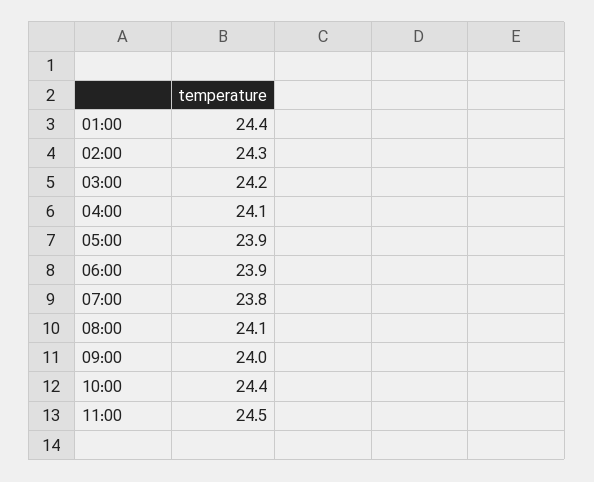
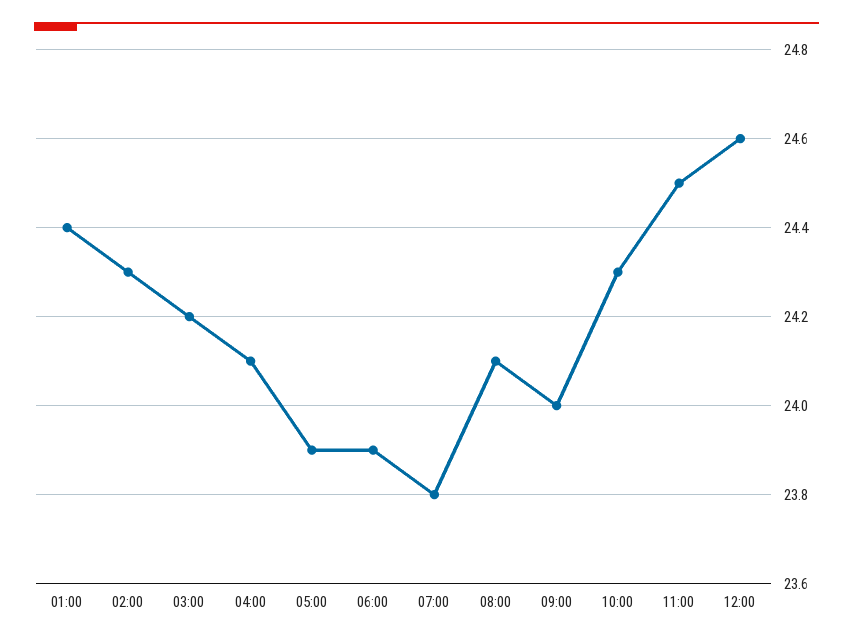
10:00: 24.4 -> 24.3
12:00: none -> 24.6

